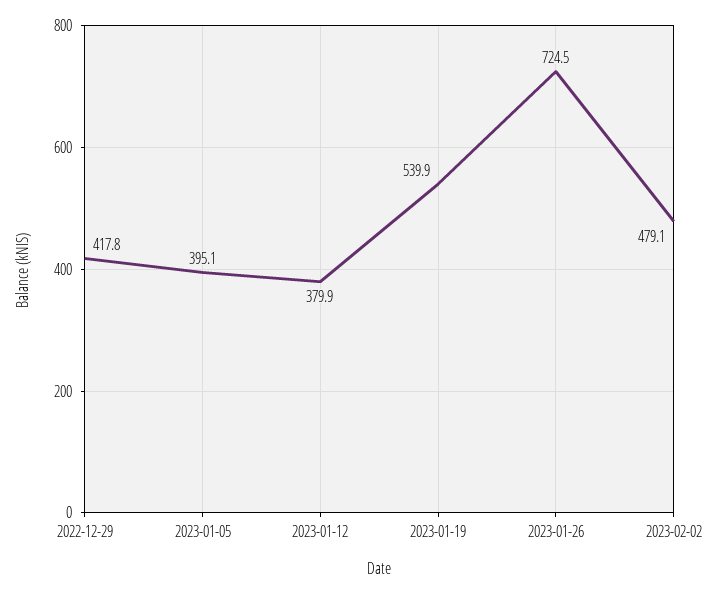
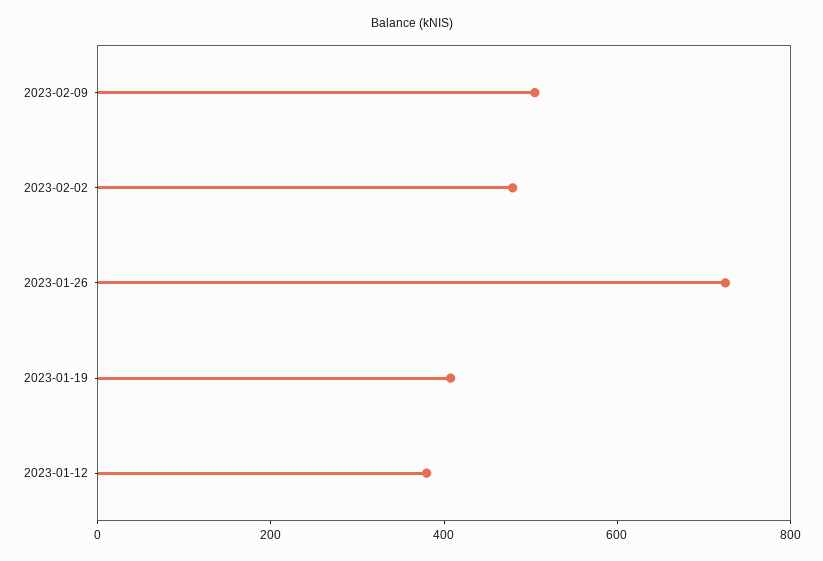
2022-12-29: 417.8 -> none
2023-01-05: 395.1 -> none
2023-01-19: 539.9 -> 400
2023-02-09: none -> 500

